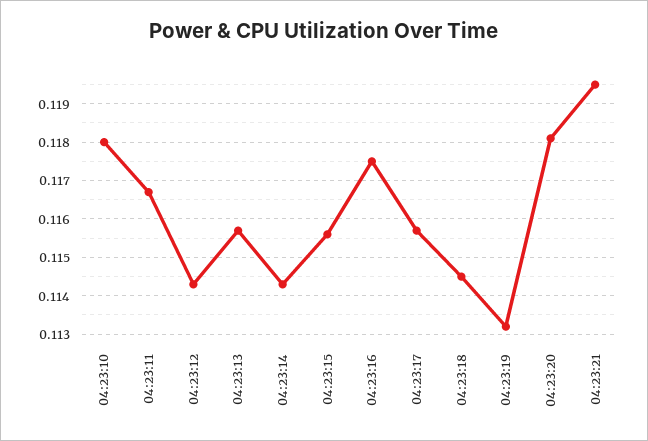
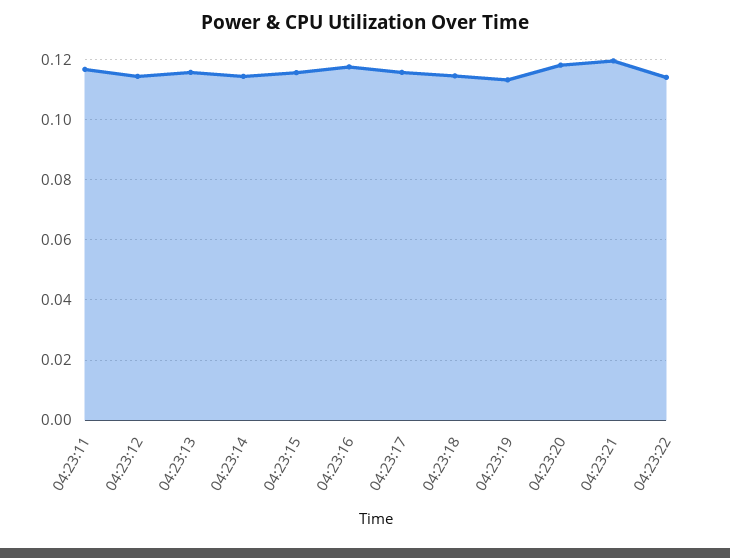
04:23:10: 0.118 -> none
04:23:22: none -> 0.114

